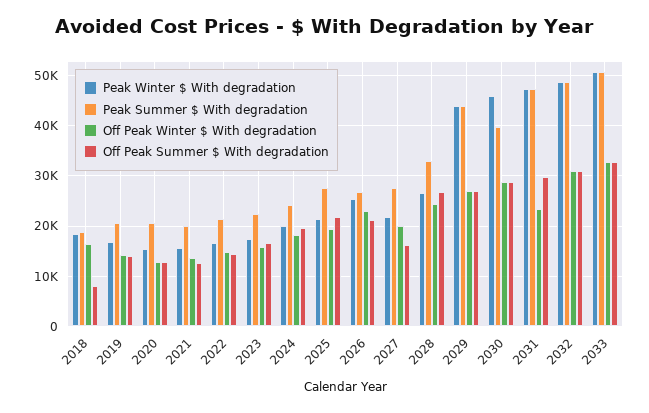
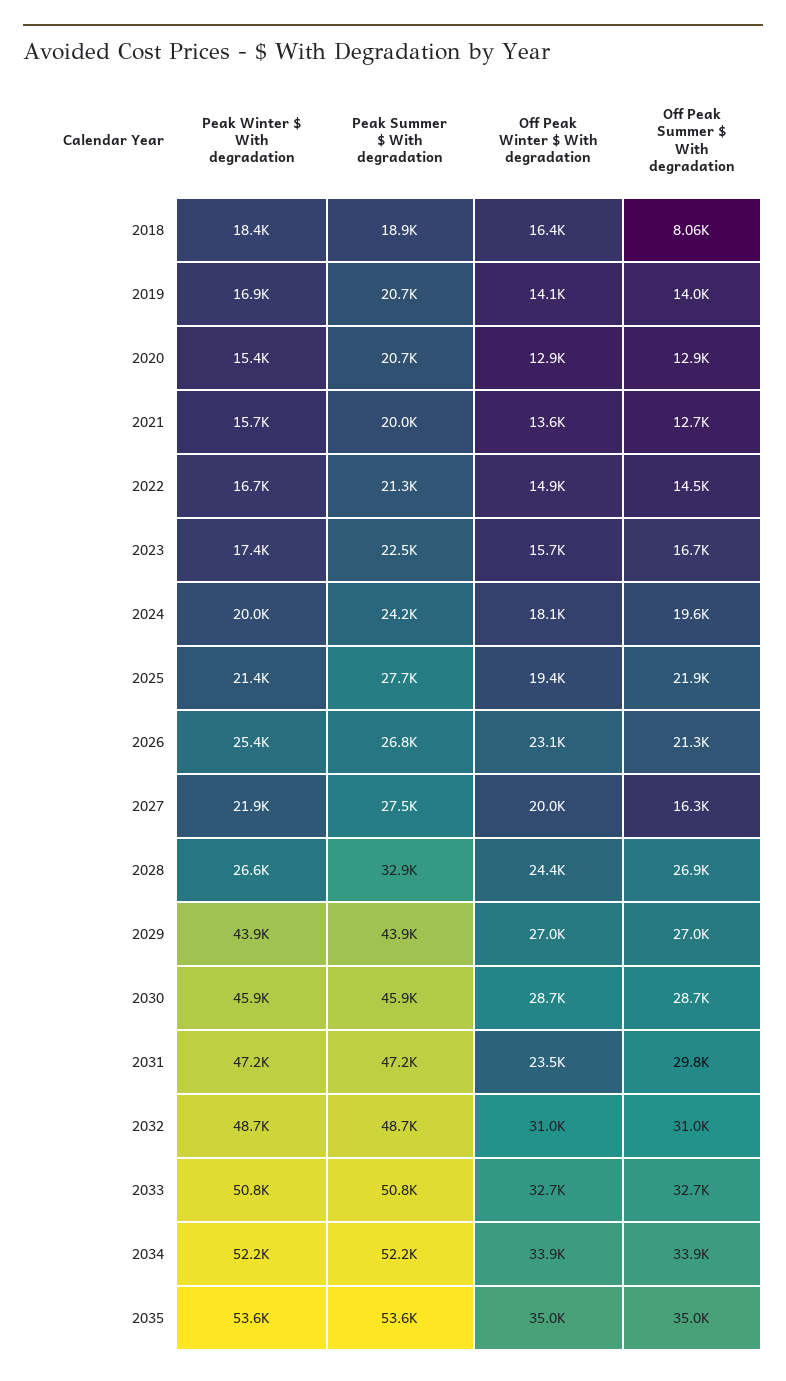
Peak Summer $ With degradation, 2030: 40000 -> 45900
Peak Winter $ With degradation, 2034: none -> 52200
Peak Summer $ With degradation, 2034: none -> 52200
Off Peak Winter $ With degradation, 2034: none -> 33900
Off Peak Summer $ With degradation, 2034: none -> 33900
Peak Winter $ With degradation, 2035: none -> 53600
Peak Summer $ With degradation, 2035: none -> 53600
Off Peak Winter $ With degradation, 2035: none -> 35000
Off Peak Summer $ With degradation, 2035: none -> 35000

